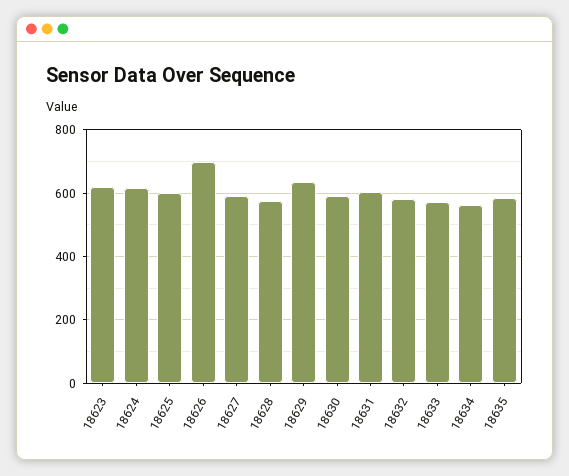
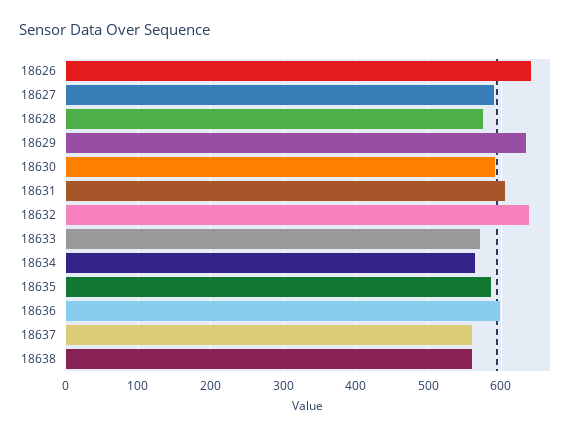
18623: 620 -> none
18624: 620 -> none
18625: 600 -> none
18626: 700 -> 640
18632: 580 -> 640
18636: none -> 600
18637: none -> 560
18638: none -> 560

